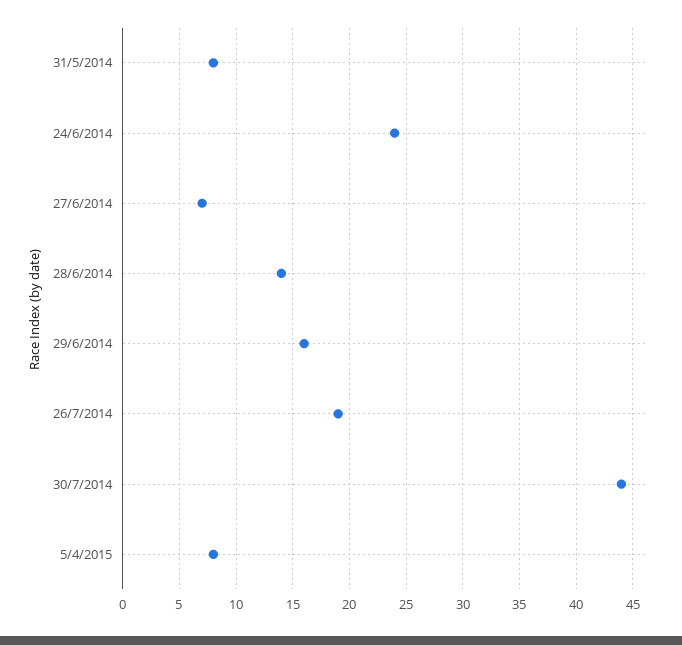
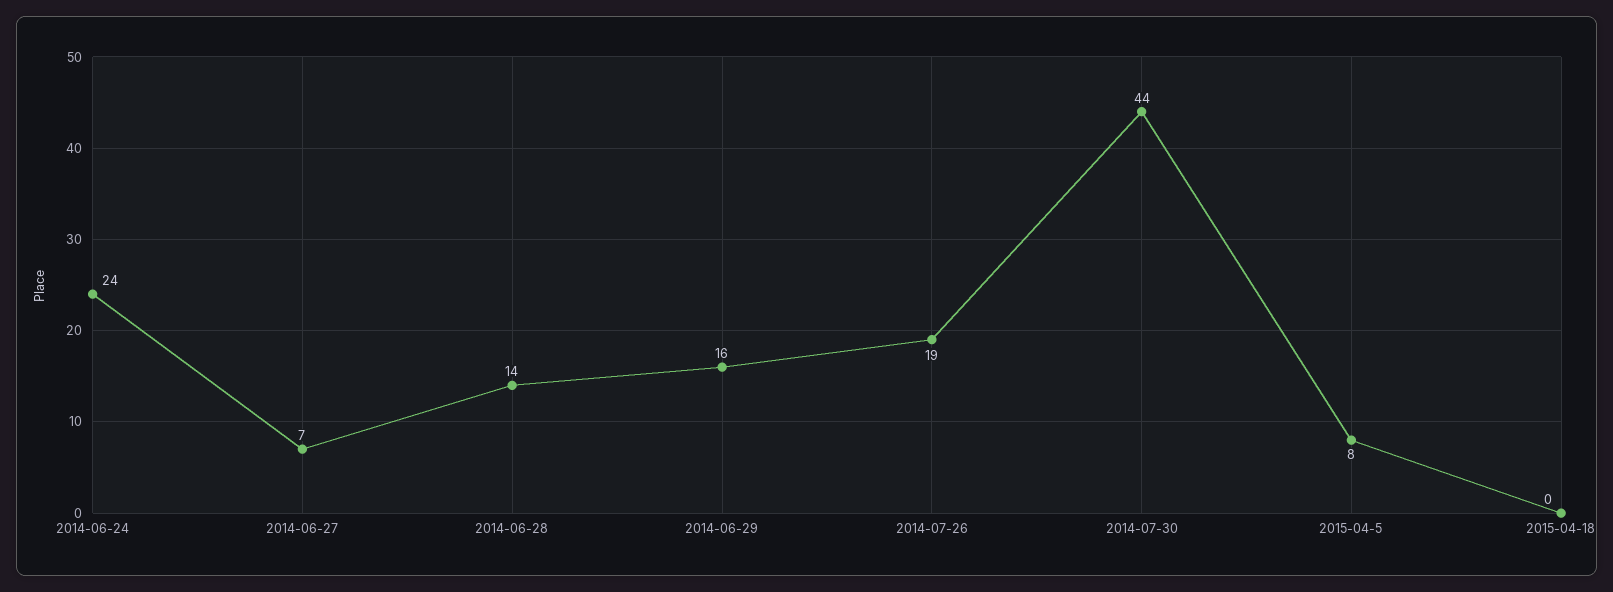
31/5/2014: 8 -> none
2015-04-18: none -> 0

